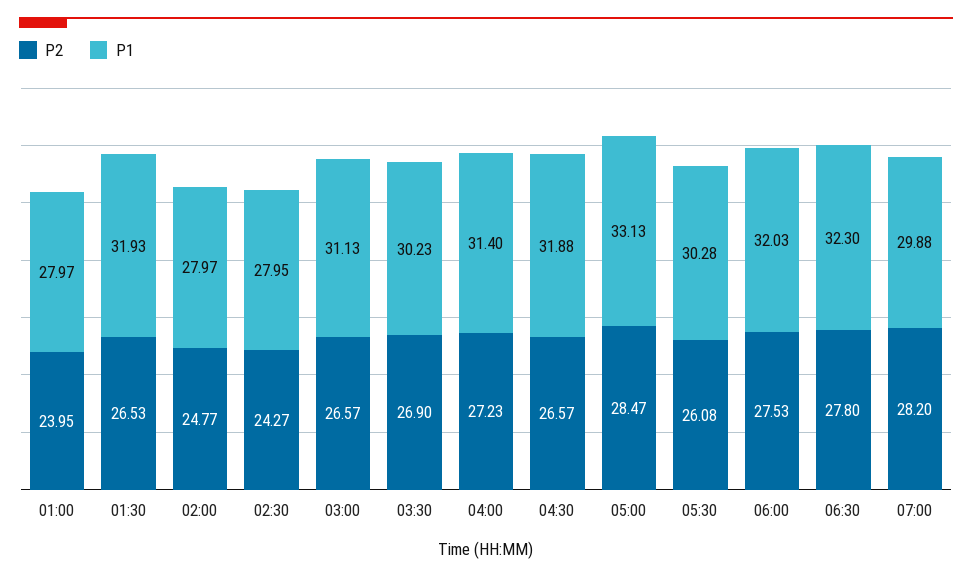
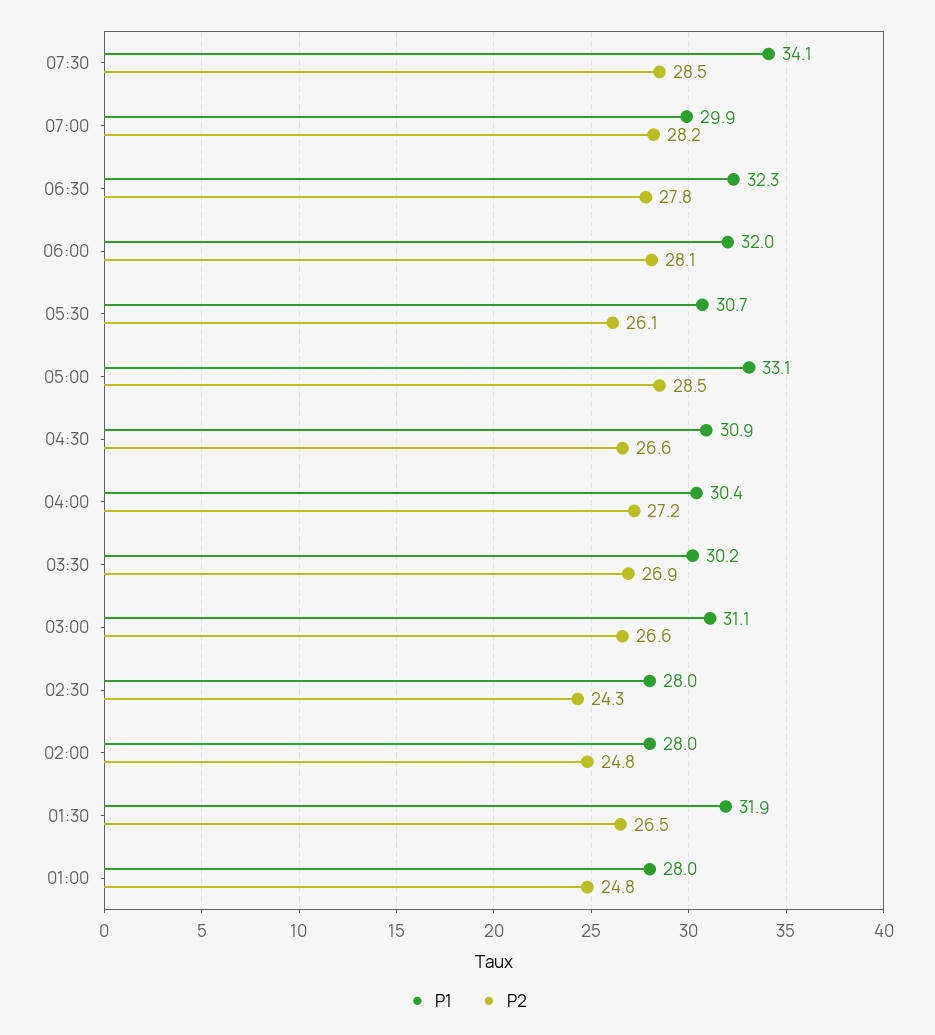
P2, 01:00: 23.95 -> 24.8
P1, 04:00: 31.4 -> 30.4
P1, 04:30: 31.88 -> 30.9
P1, 05:30: 30.28 -> 30.7
P2, 06:00: 27.53 -> 28.1
P1, 07:30: none -> 34.1
P2, 07:30: none -> 28.5

